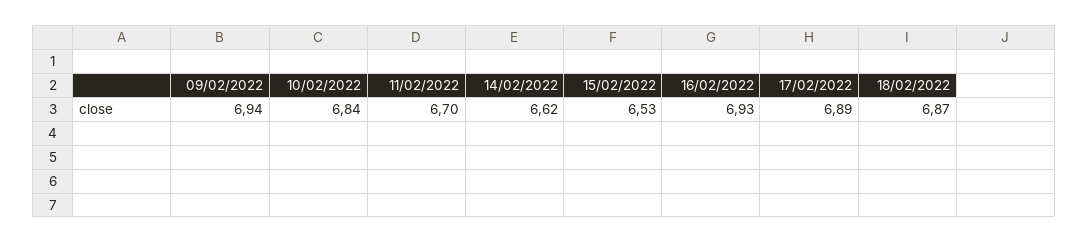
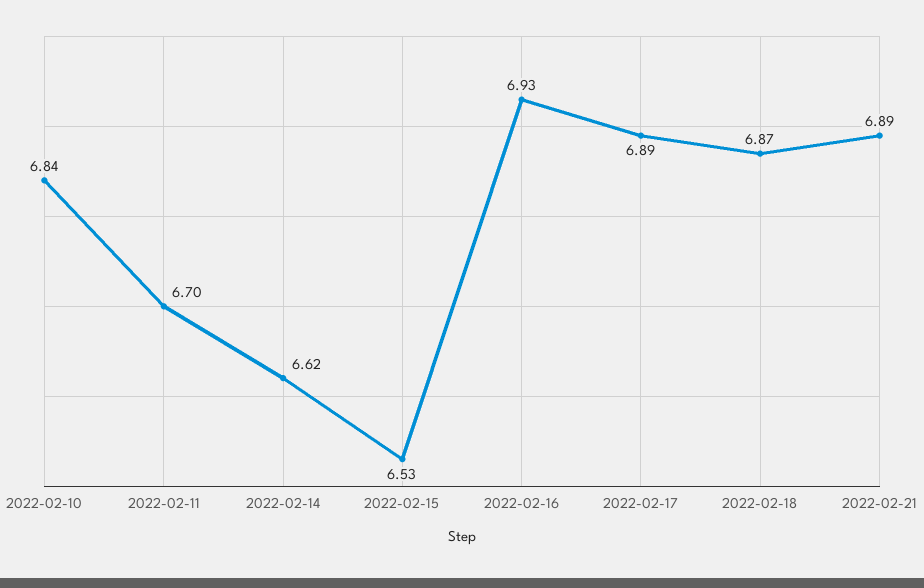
09/02/2022: 6.94 -> none
2022-02-21: none -> 6.89

